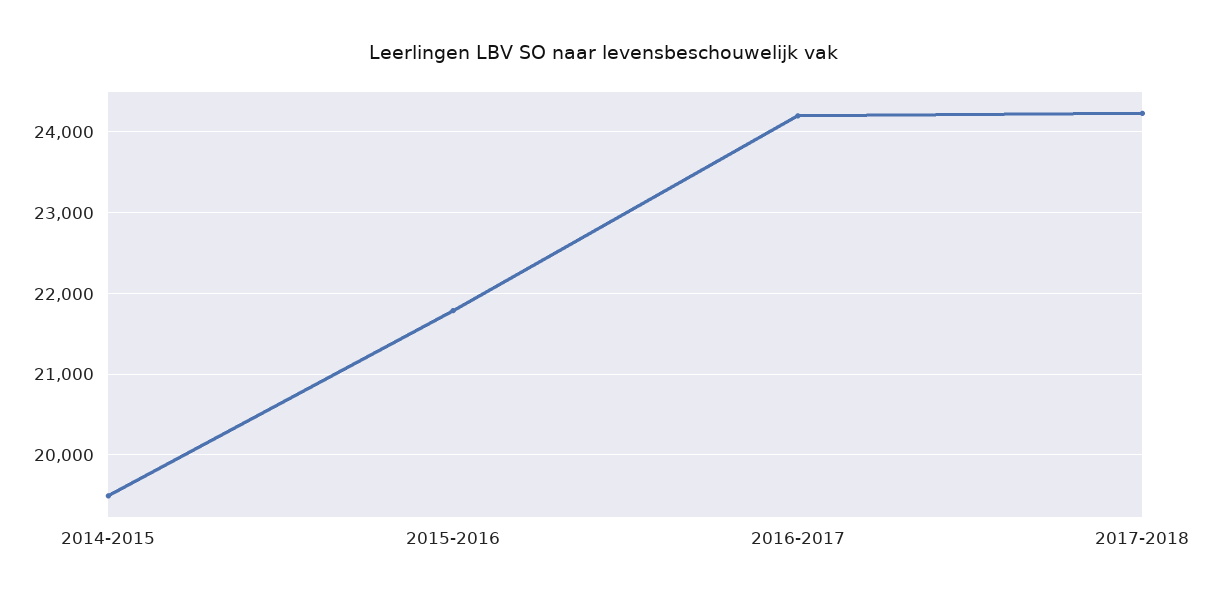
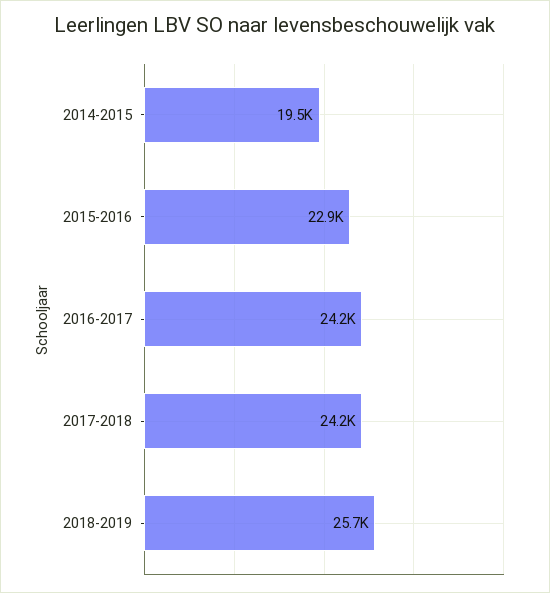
2015-2016: 21800 -> 22900
2018-2019: none -> 25700

